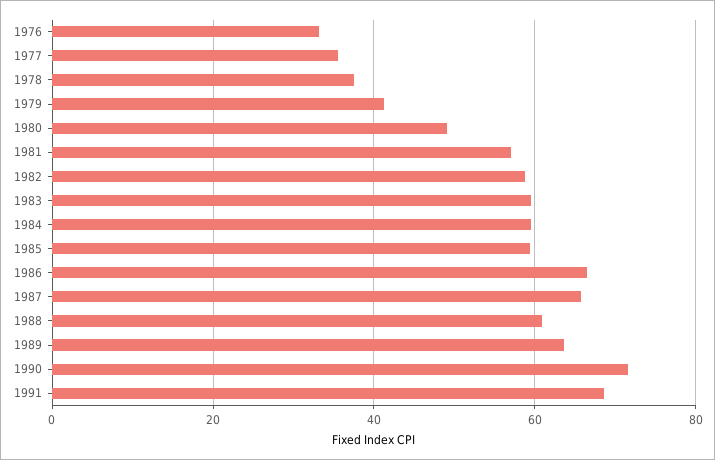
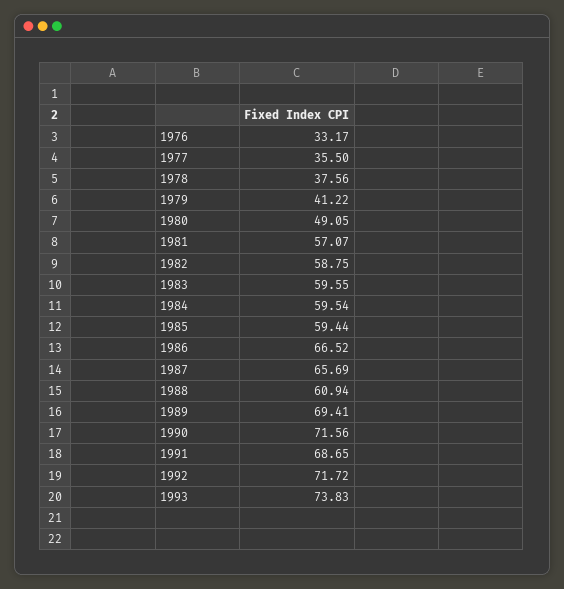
1989: 64 -> 69.41
1992: none -> 71.72
1993: none -> 73.83

